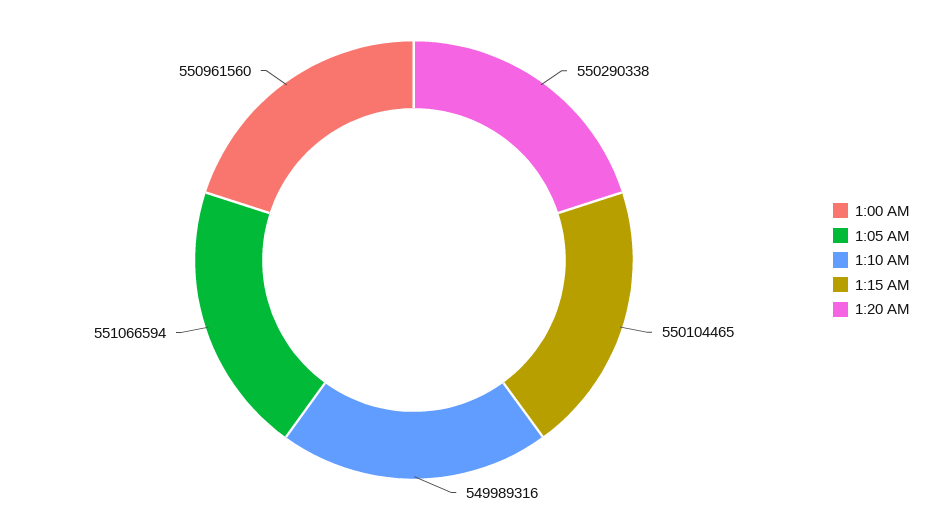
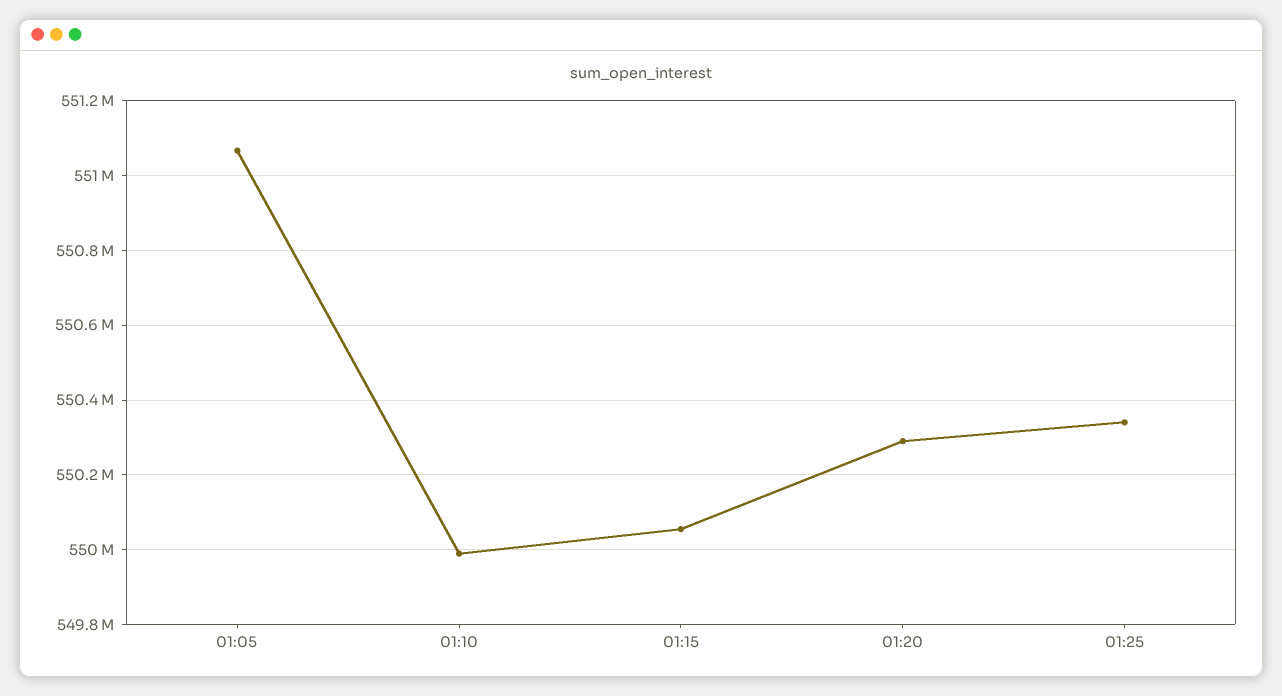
1:00 AM: 550961560 -> none
1:15 AM: 550104465 -> 550060000
01:25: none -> 550340000

